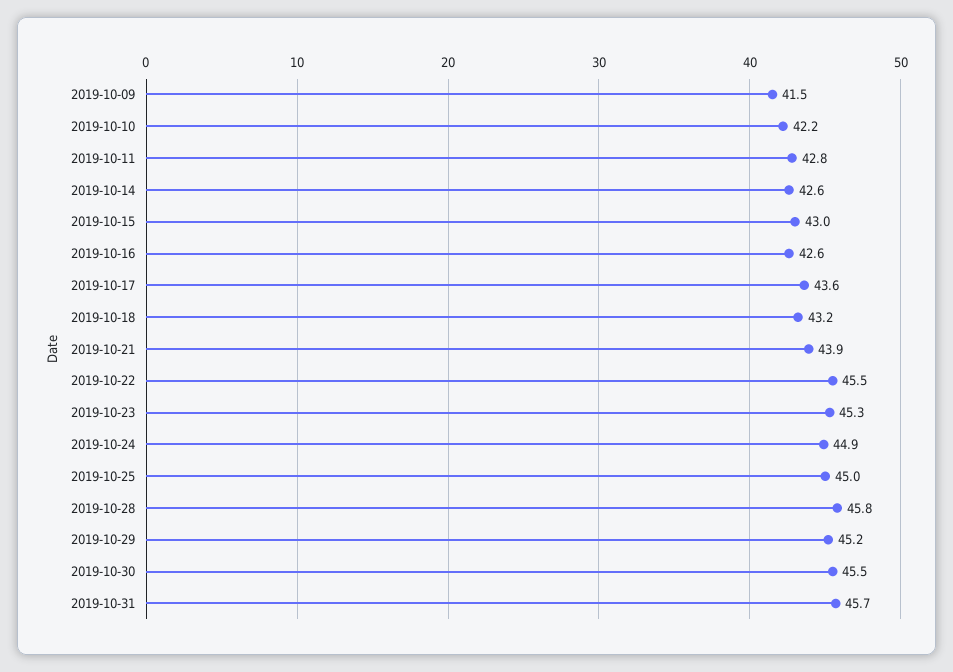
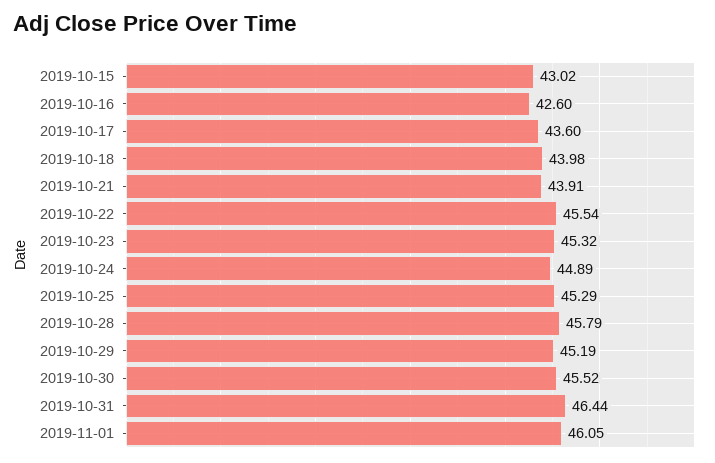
2019-10-09: 41.5 -> none
2019-10-10: 42.2 -> none
2019-10-11: 42.8 -> none
2019-10-14: 42.6 -> none
2019-10-18: 43.2 -> 43.98
2019-10-25: 45 -> 45.29
2019-10-31: 45.7 -> 46.44
2019-11-01: none -> 46.05

